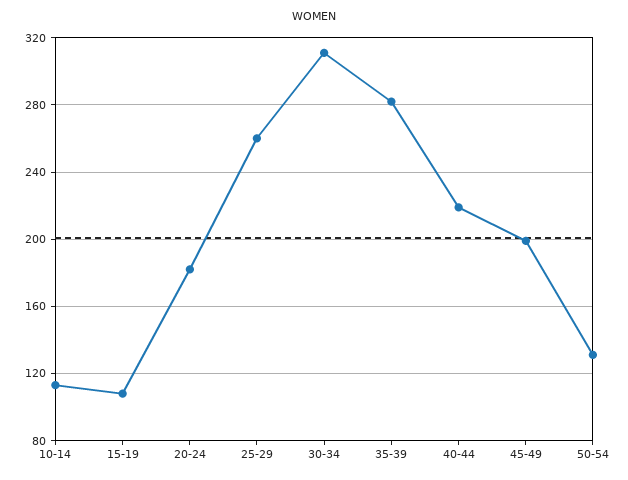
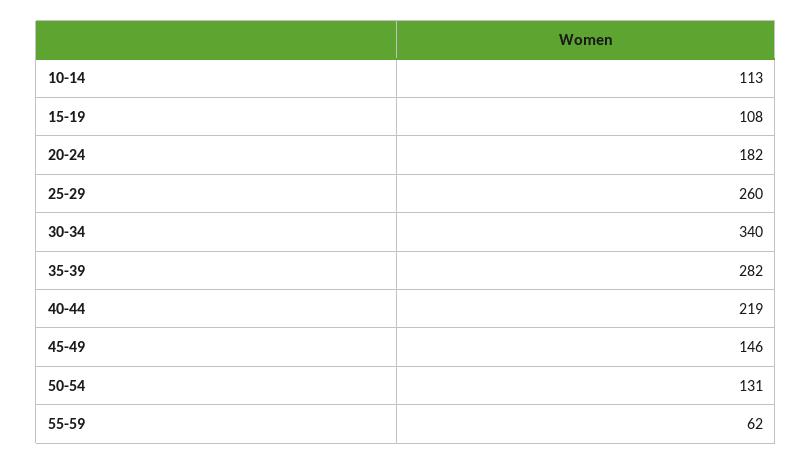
30-34: 310 -> 340
45-49: 200 -> 146
55-59: none -> 62

